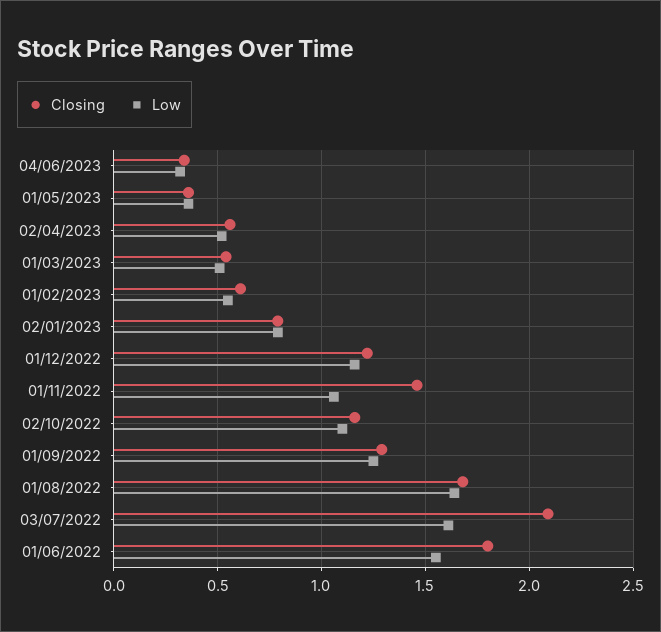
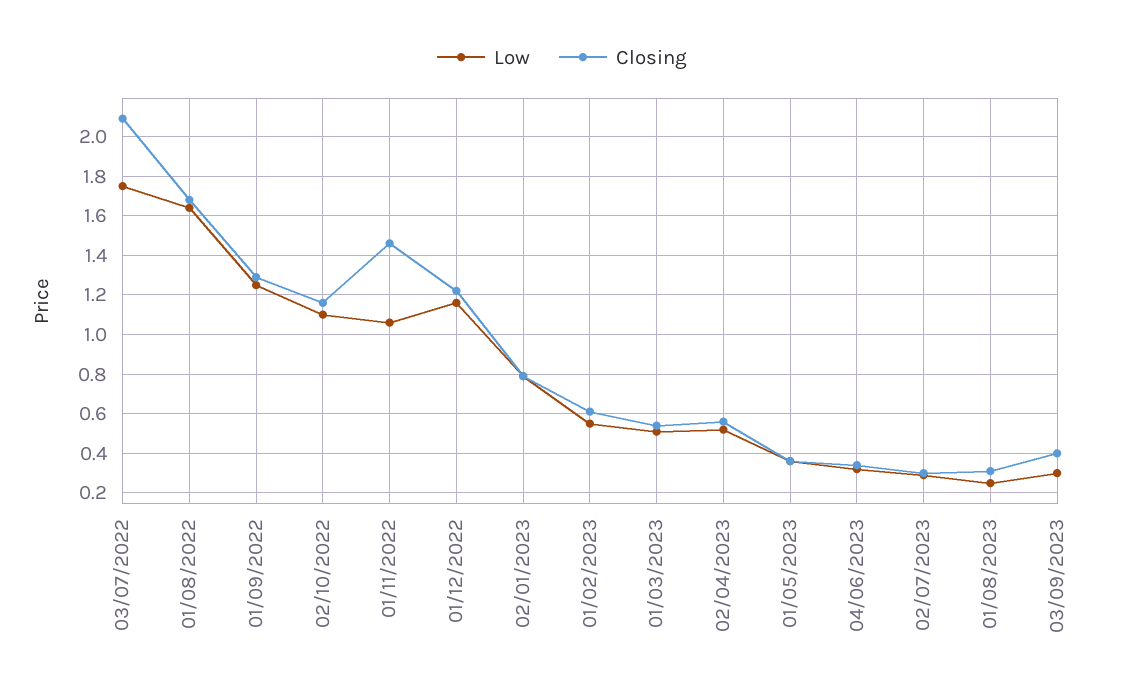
Low, 03/07/2022: 1.6 -> 1.75
Closing, 01/06/2022: 1.8 -> none
Low, 01/06/2022: 1.55 -> none
Low, 02/07/2023: none -> 0.3
Closing, 02/07/2023: none -> 0.3
Low, 01/08/2023: none -> 0.25
Closing, 01/08/2023: none -> 0.3
Low, 03/09/2023: none -> 0.3
Closing, 03/09/2023: none -> 0.4

